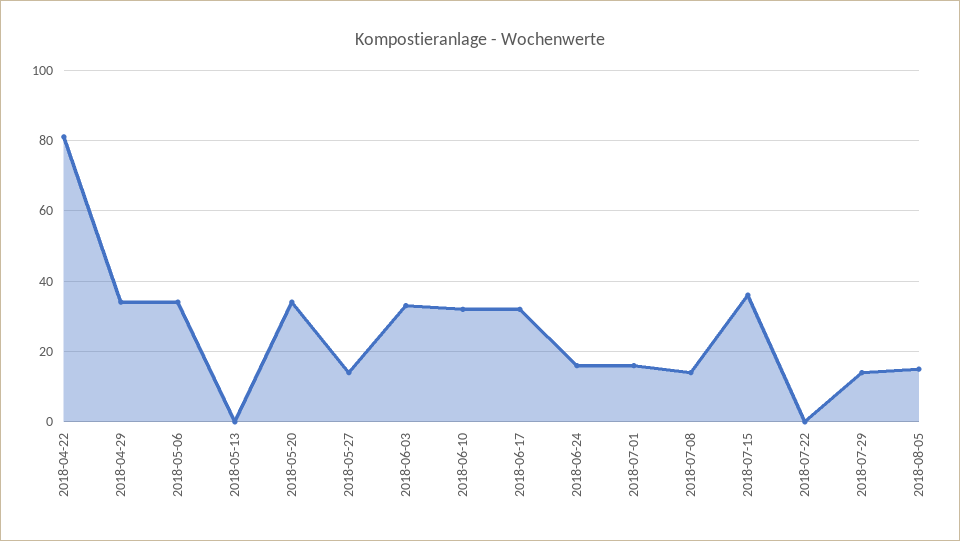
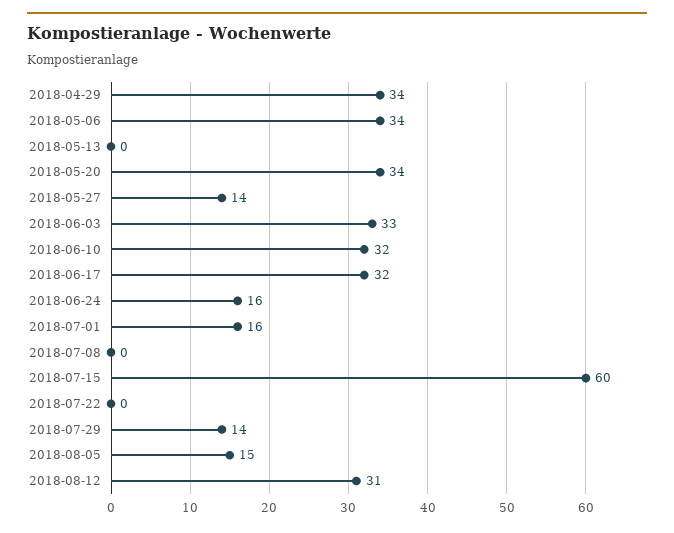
2018-04-22: 80 -> none
2018-07-08: 15 -> 0
2018-07-15: 35 -> 60
2018-08-12: none -> 31

